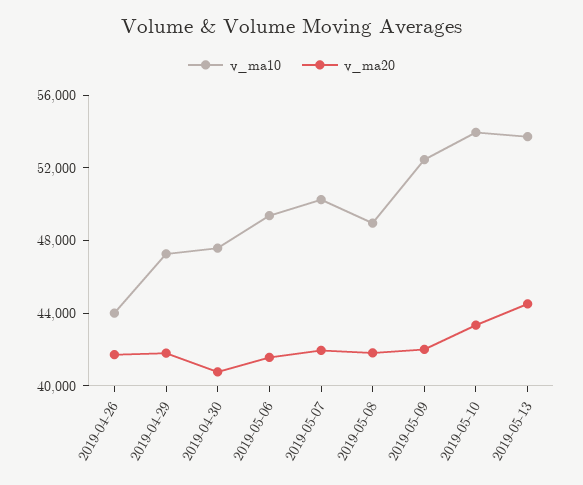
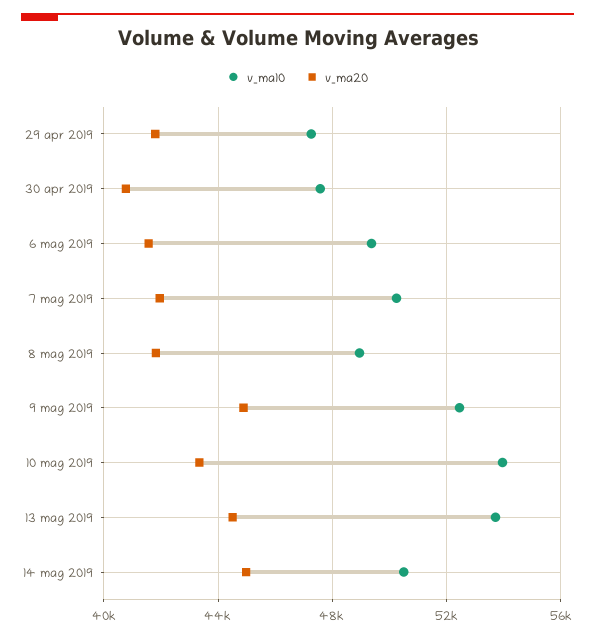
v_ma10, 2019-04-26: 44000 -> none
v_ma20, 2019-04-26: 42000 -> none
v_ma20, 2019-05-09: 42000 -> 45000
v_ma10, 14 mag 2019: none -> 50500
v_ma20, 14 mag 2019: none -> 45000

